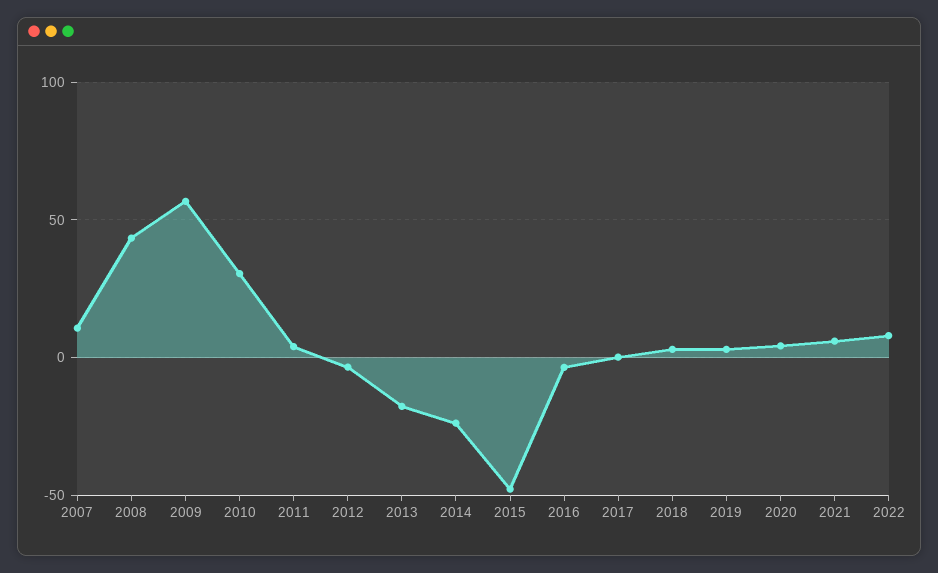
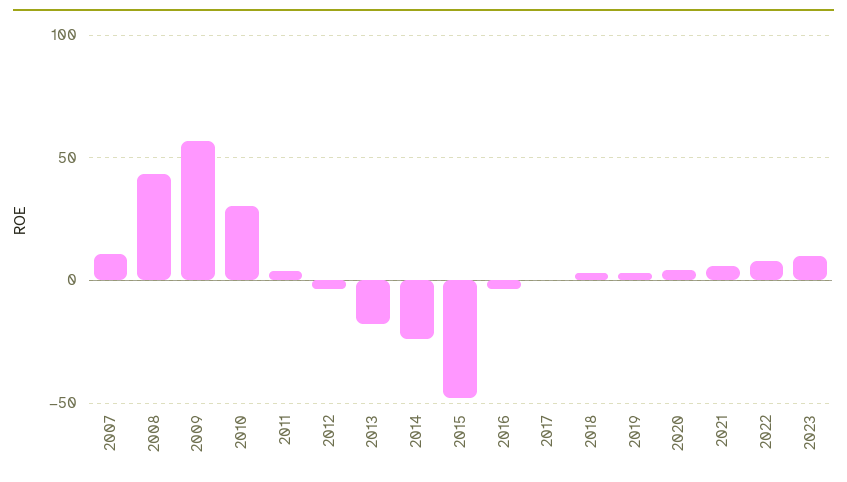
2023: none -> 10

